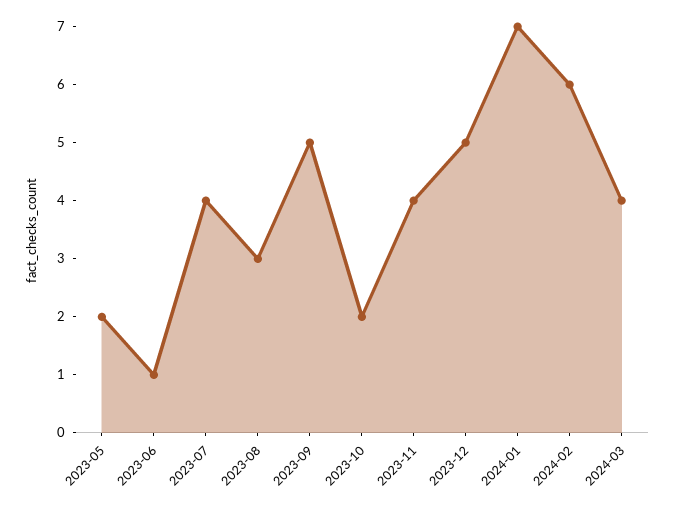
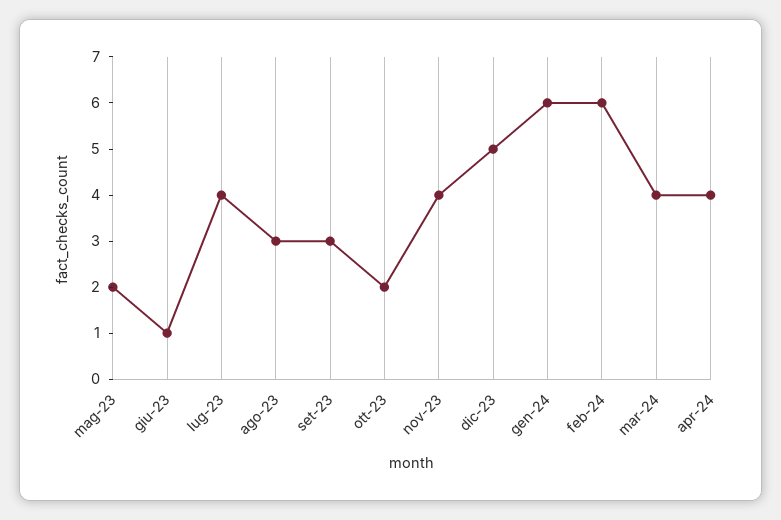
2023-09: 5 -> 3
2024-01: 7 -> 6
apr-24: none -> 4

